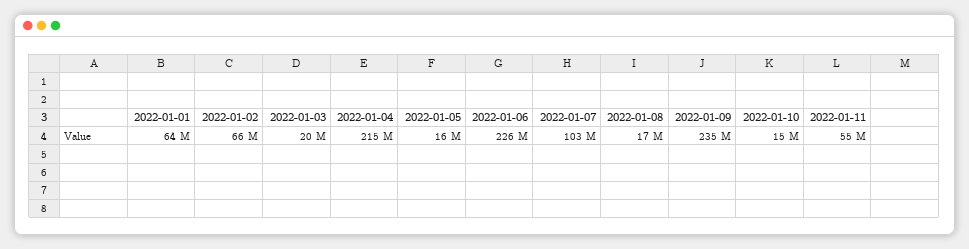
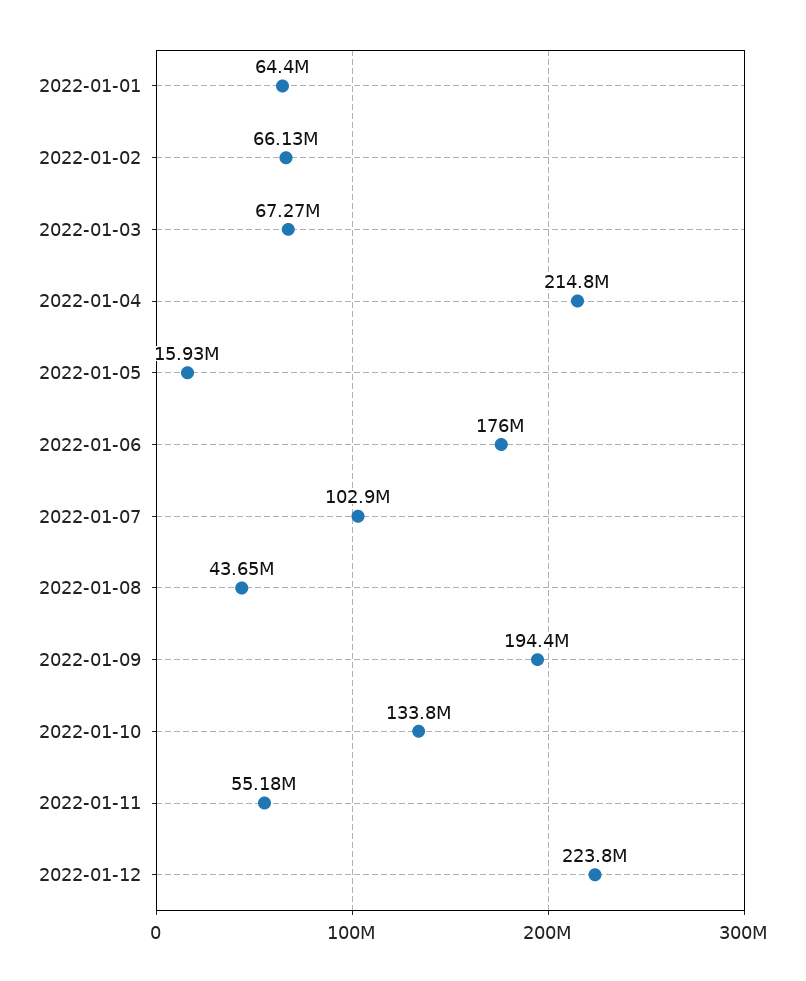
2022-01-03: 20000000 -> 67270000
2022-01-06: 226000000 -> 176000000
2022-01-08: 17000000 -> 43650000
2022-01-09: 235000000 -> 194400000
2022-01-10: 15000000 -> 133800000
2022-01-12: none -> 223800000

